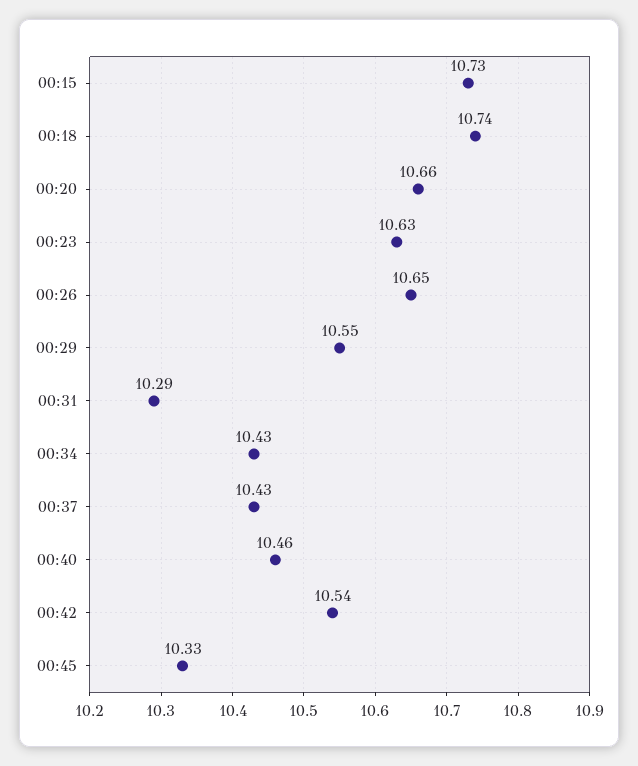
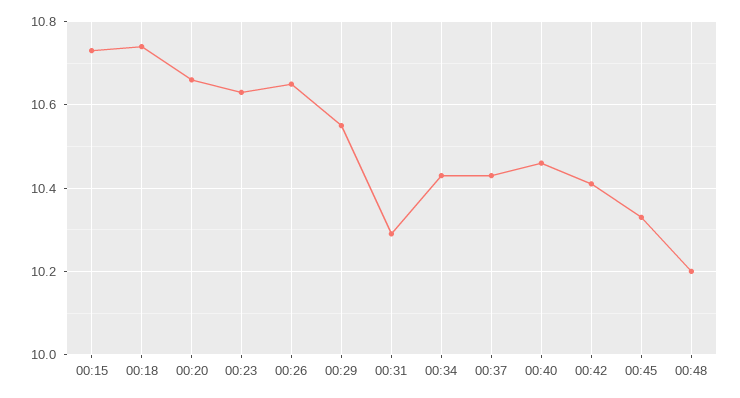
00:42: 10.54 -> 10.4
00:48: none -> 10.2

